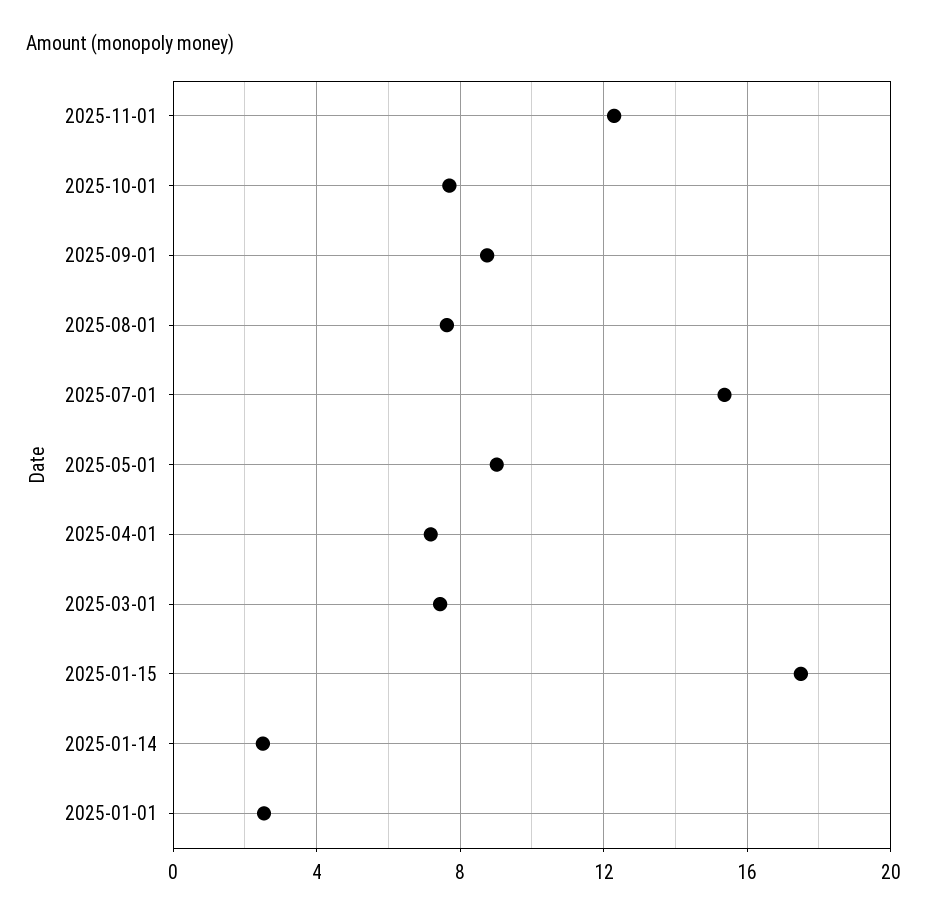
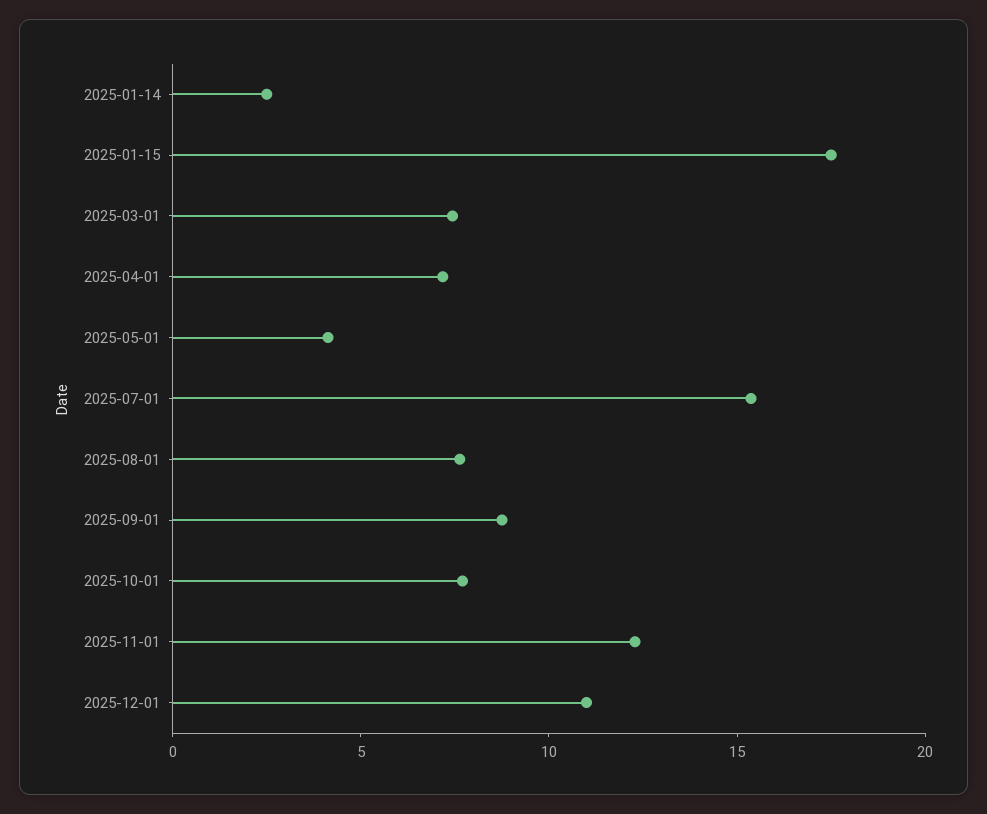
2025-05-01: 9 -> 4
2025-01-01: 2.5 -> none
2025-12-01: none -> 11

